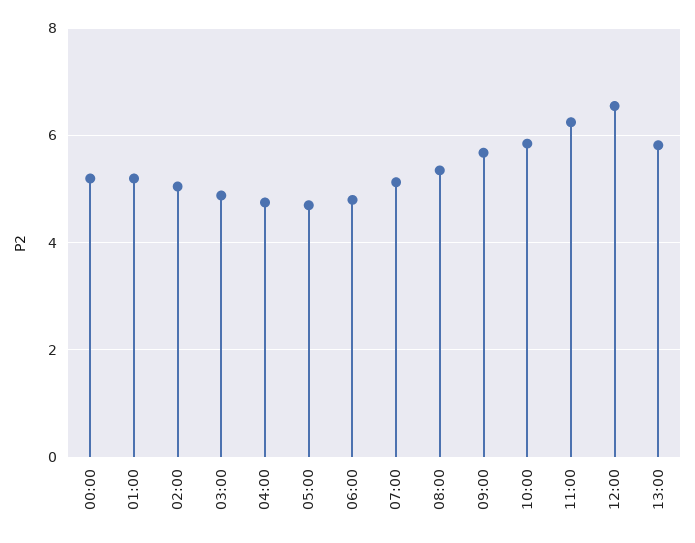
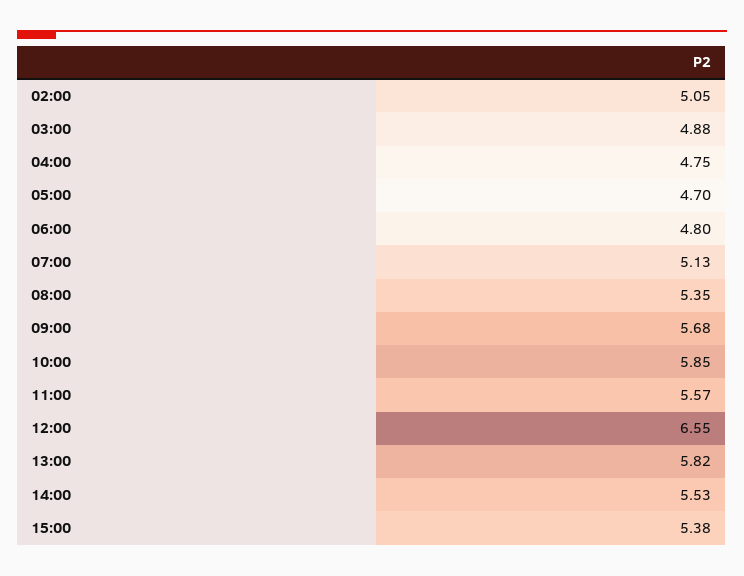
00:00: 5.2 -> none
01:00: 5.2 -> none
11:00: 6.2 -> 5.57
14:00: none -> 5.53
15:00: none -> 5.38

